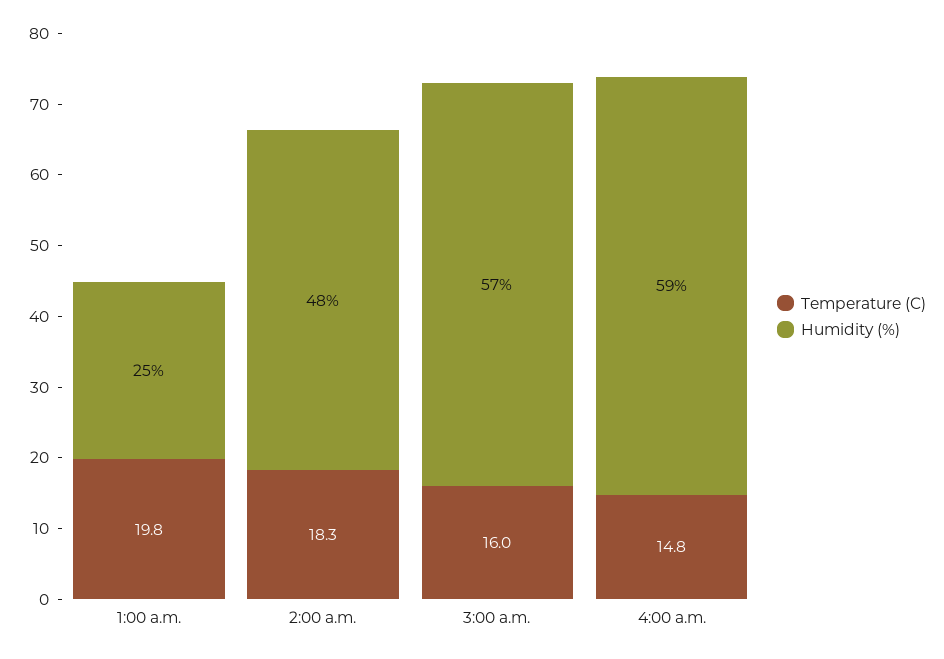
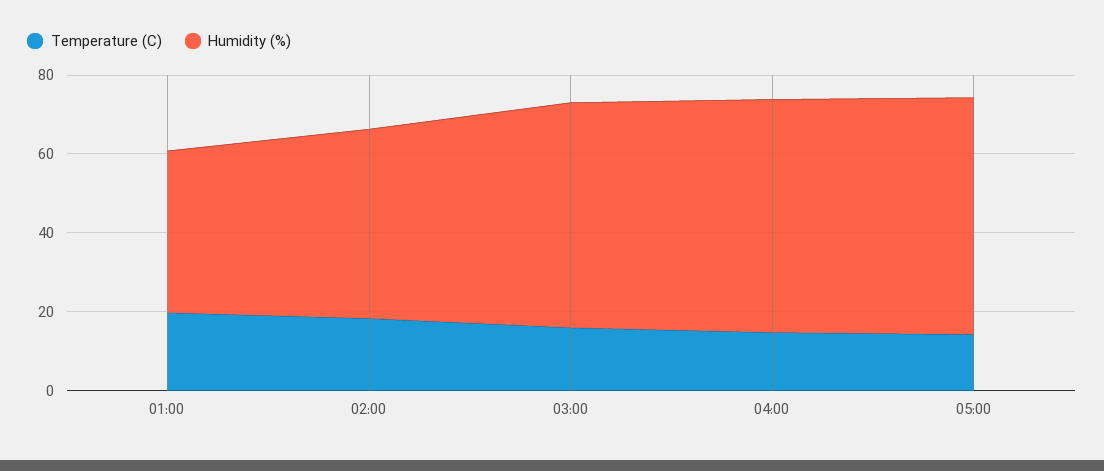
Humidity (%), 1:00 a.m.: 25 -> 40
Temperature (C), 05:00: none -> 15
Humidity (%), 05:00: none -> 60

